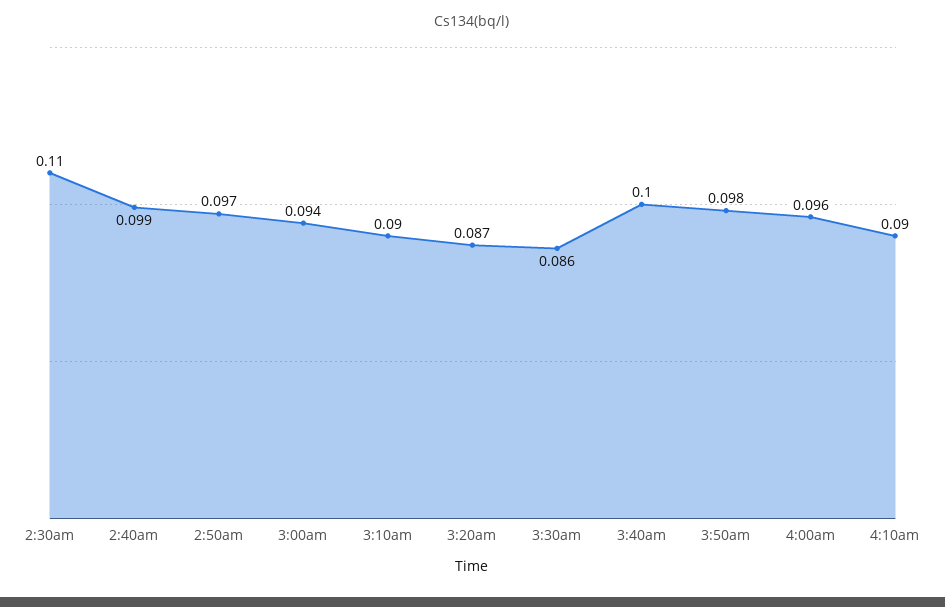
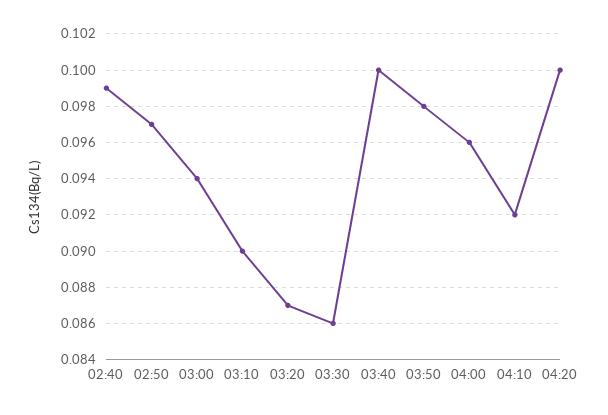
2:30am: 0.11 -> none
4:10am: 0.09 -> 0.092
04:20: none -> 0.1

